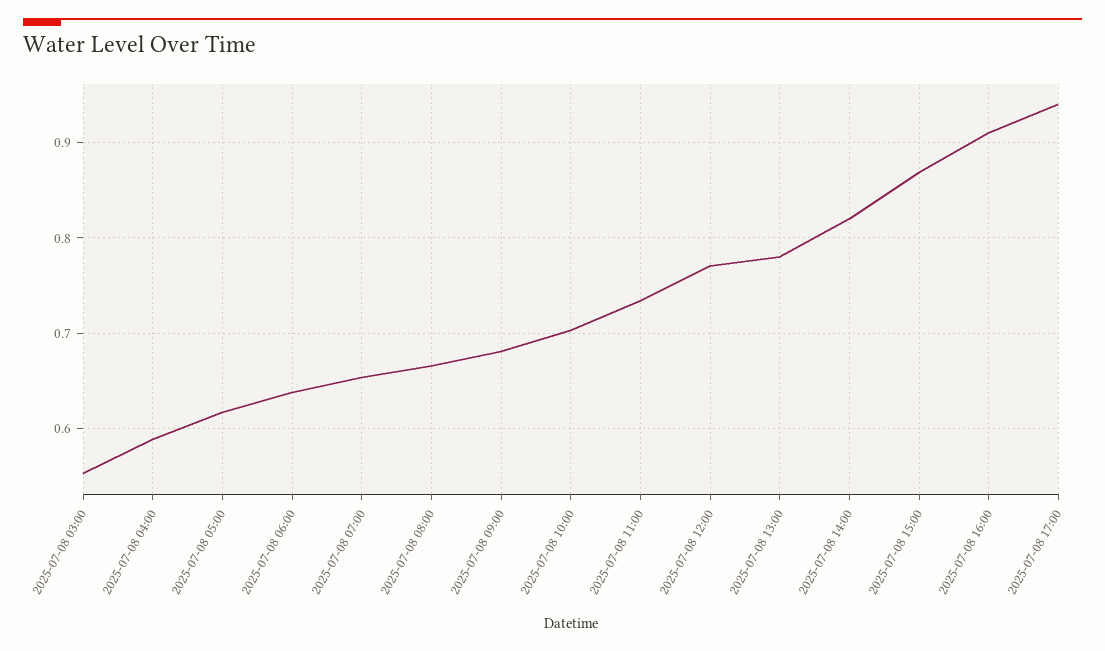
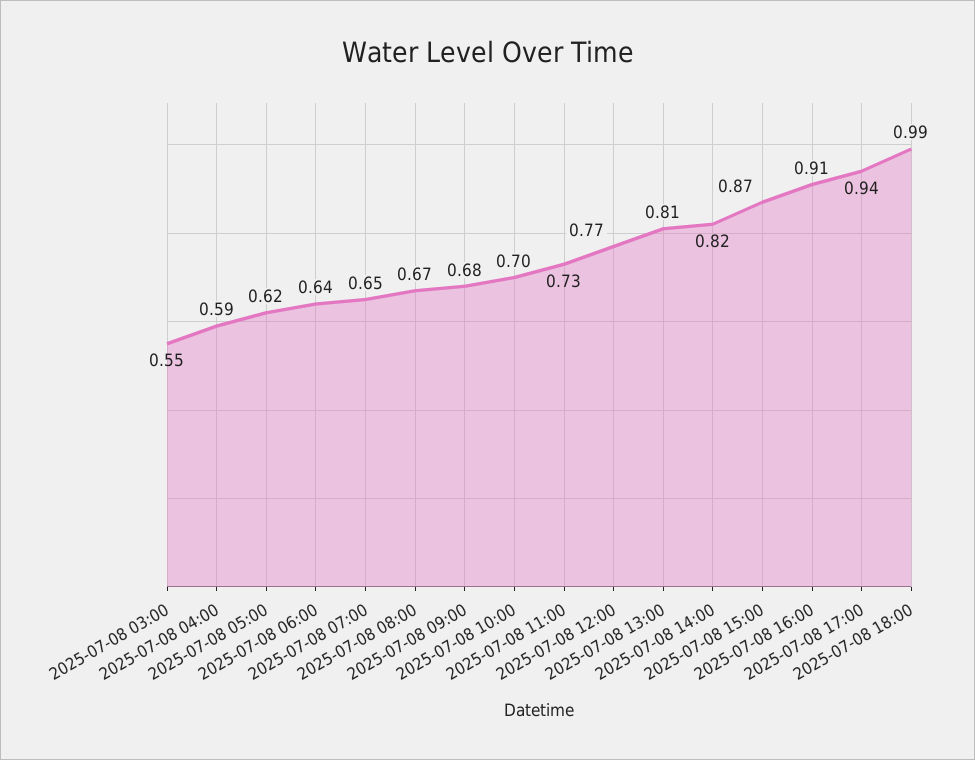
2025-07-08 13:00: 0.78 -> 0.81
2025-07-08 18:00: none -> 0.99

